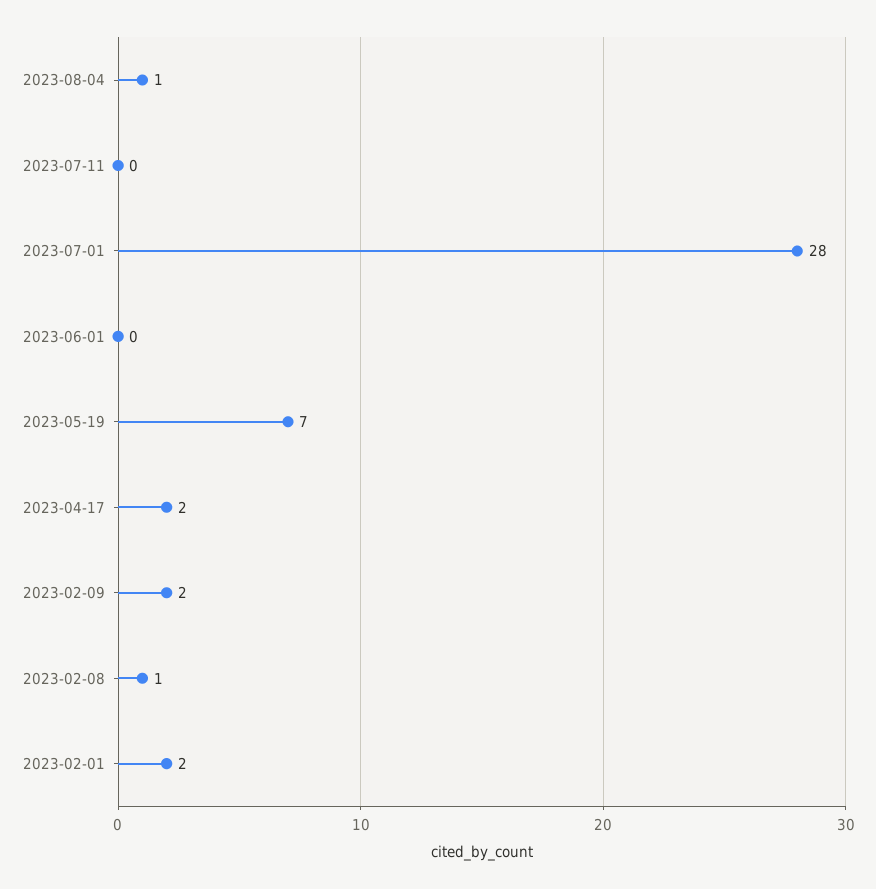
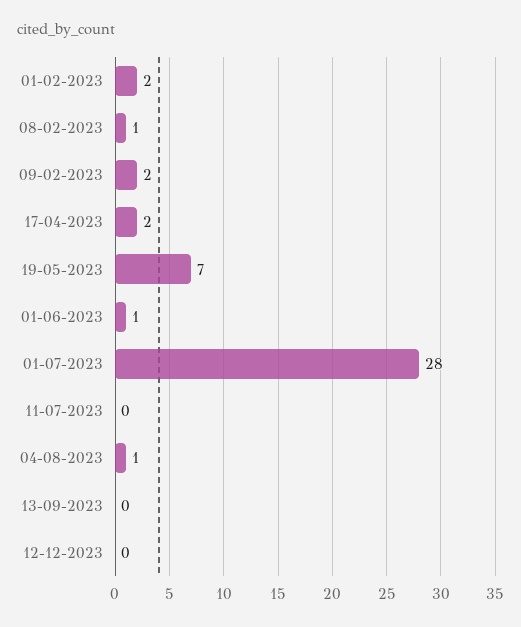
2023-06-01: 0 -> 1
13-09-2023: none -> 0
12-12-2023: none -> 0

